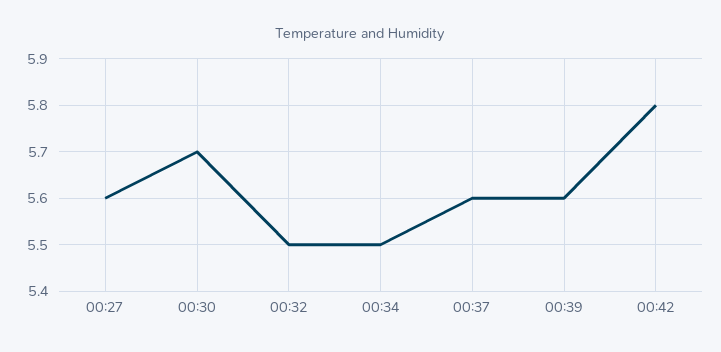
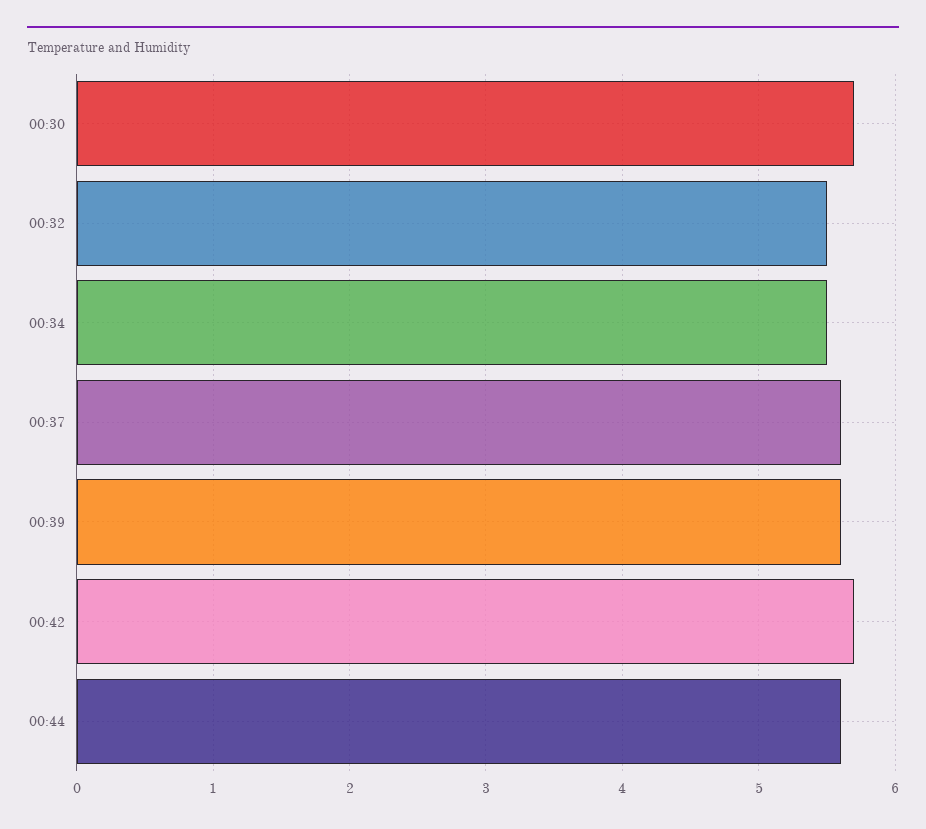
00:27: 5.6 -> none
00:42: 5.8 -> 5.7
00:44: none -> 5.6

